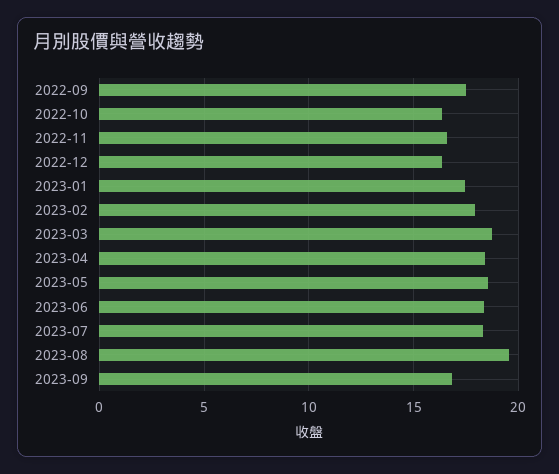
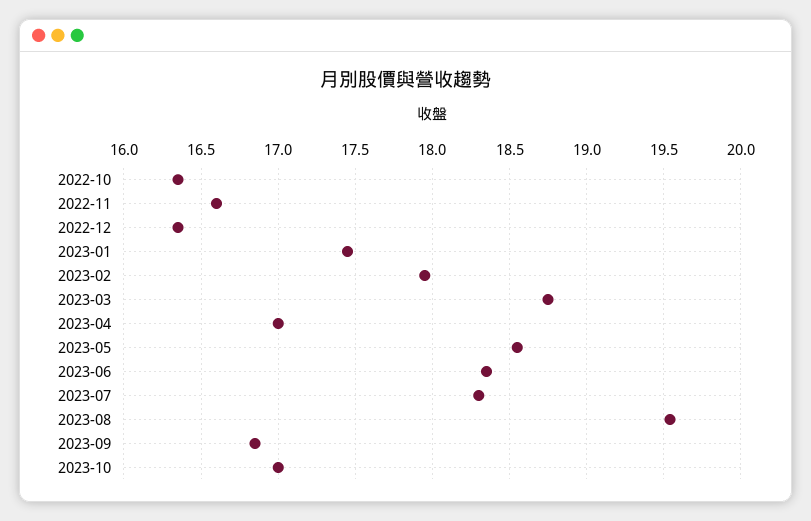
2022-09: 17.5 -> none
2023-04: 18.5 -> 17
2023-10: none -> 17

